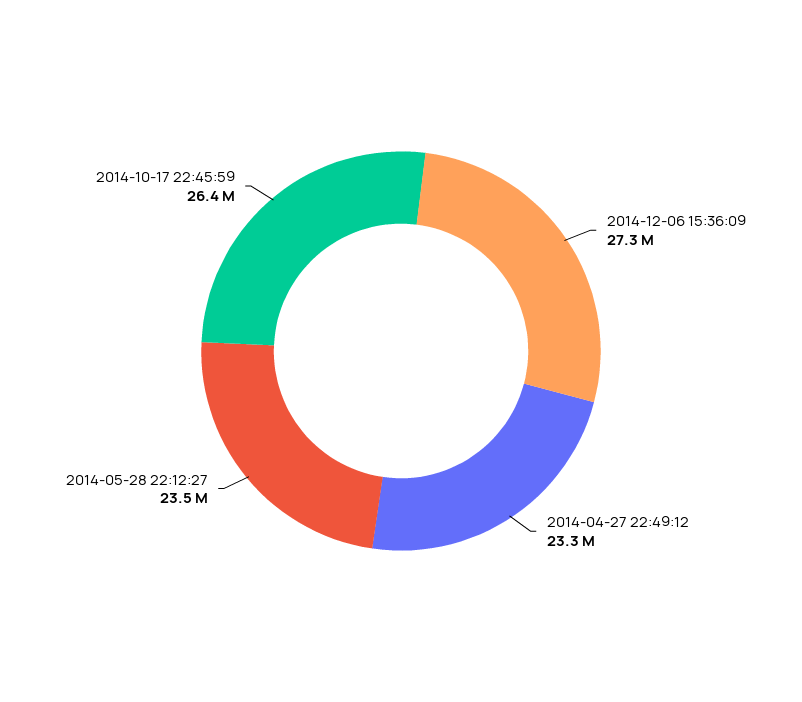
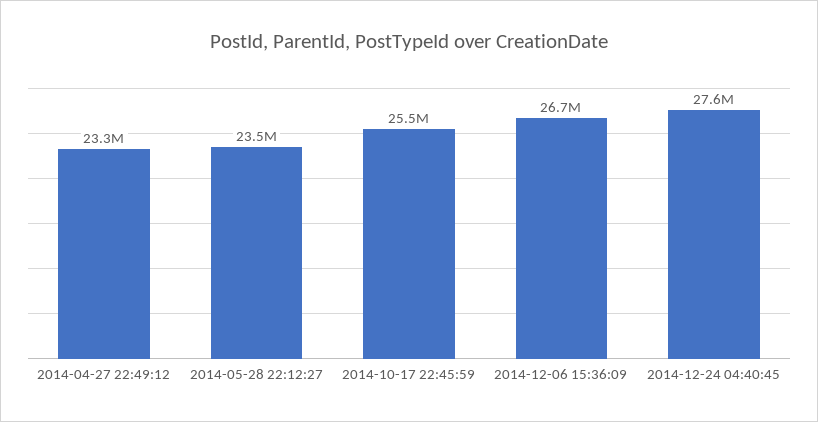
2014-12-06 15:36:09: 27300000 -> 26700000
2014-10-17 22:45:59: 26400000 -> 25500000
2014-12-24 04:40:45: none -> 27600000

